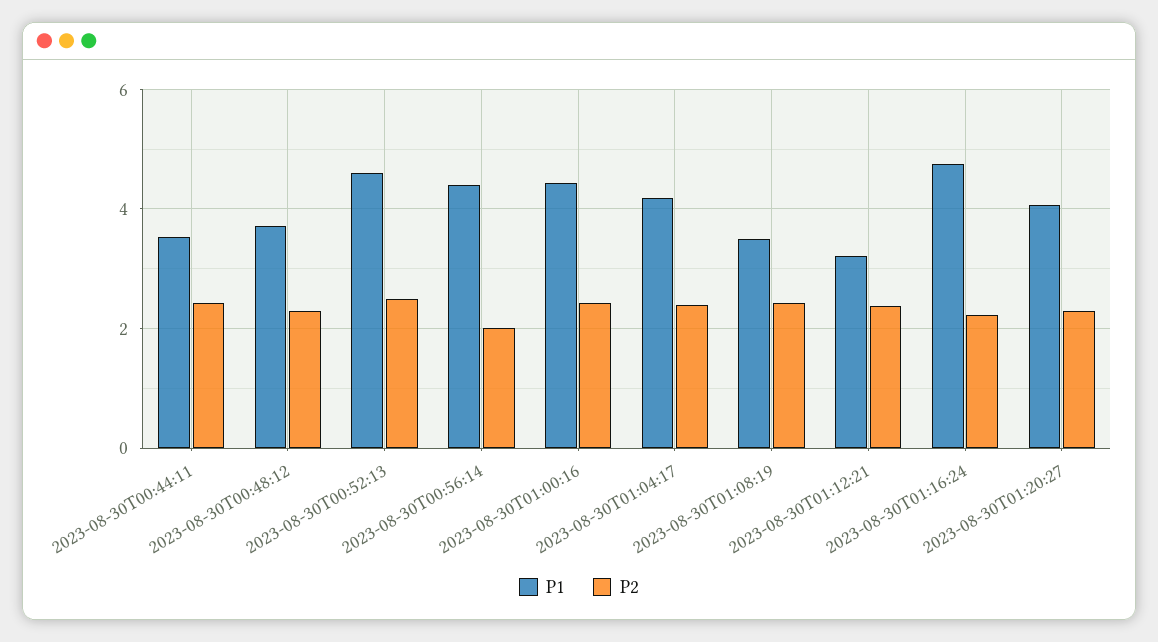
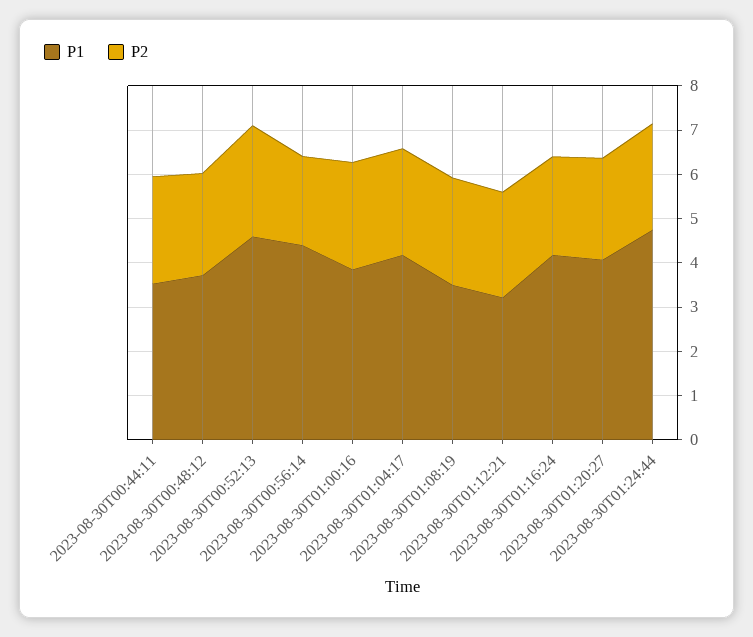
P1, 2023-08-30T01:00:16: 4.4 -> 3.8
P1, 2023-08-30T01:16:24: 4.8 -> 4.2
P1, 2023-08-30T01:24:44: none -> 4.8
P2, 2023-08-30T01:24:44: none -> 2.4

